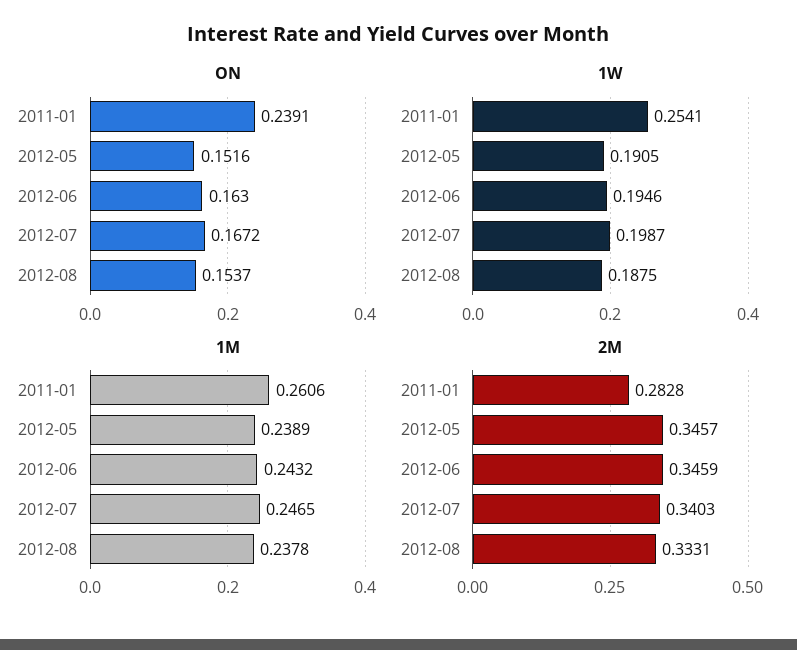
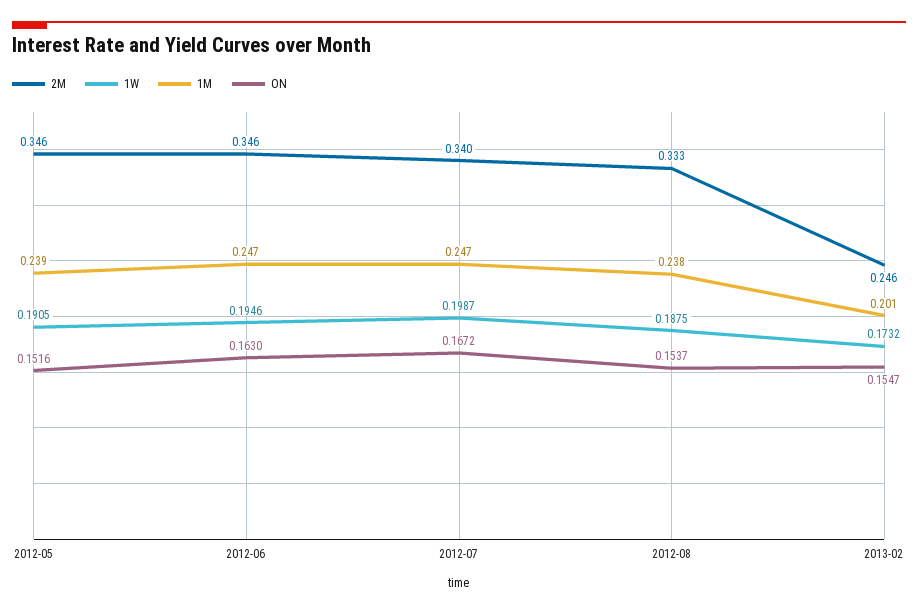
ON, 2011-01: 0.2391 -> none
1W, 2011-01: 0.2541 -> none
1M, 2011-01: 0.2606 -> none
1M, 2012-06: 0.2432 -> 0.247
2M, 2011-01: 0.2828 -> none
2M, 2013-02: none -> 0.246
1W, 2013-02: none -> 0.1732
1M, 2013-02: none -> 0.201
ON, 2013-02: none -> 0.1547

